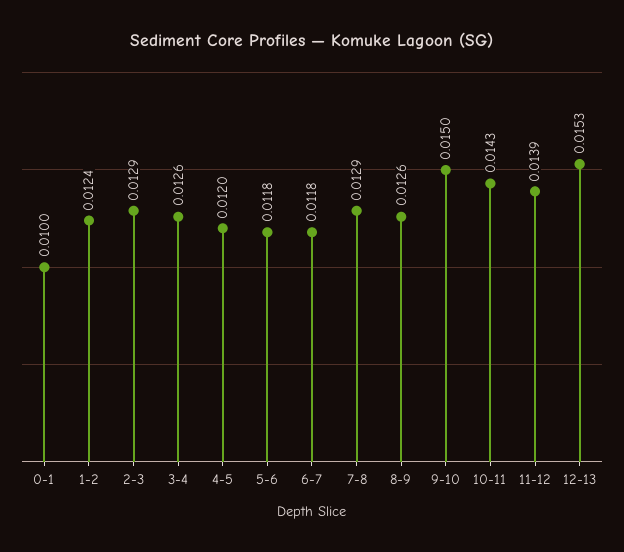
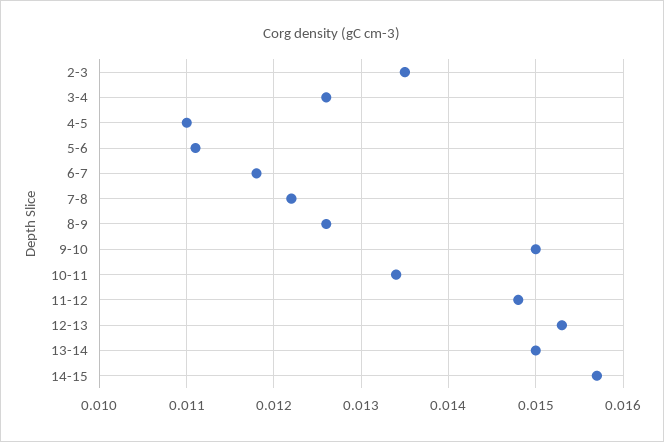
0-1: 0.01 -> none
1-2: 0.0124 -> none
2-3: 0.0129 -> 0.0135
4-5: 0.012 -> 0.011
5-6: 0.0118 -> 0.0111
7-8: 0.0129 -> 0.0122
10-11: 0.0143 -> 0.0134
11-12: 0.0139 -> 0.0148
13-14: none -> 0.015
14-15: none -> 0.0157

